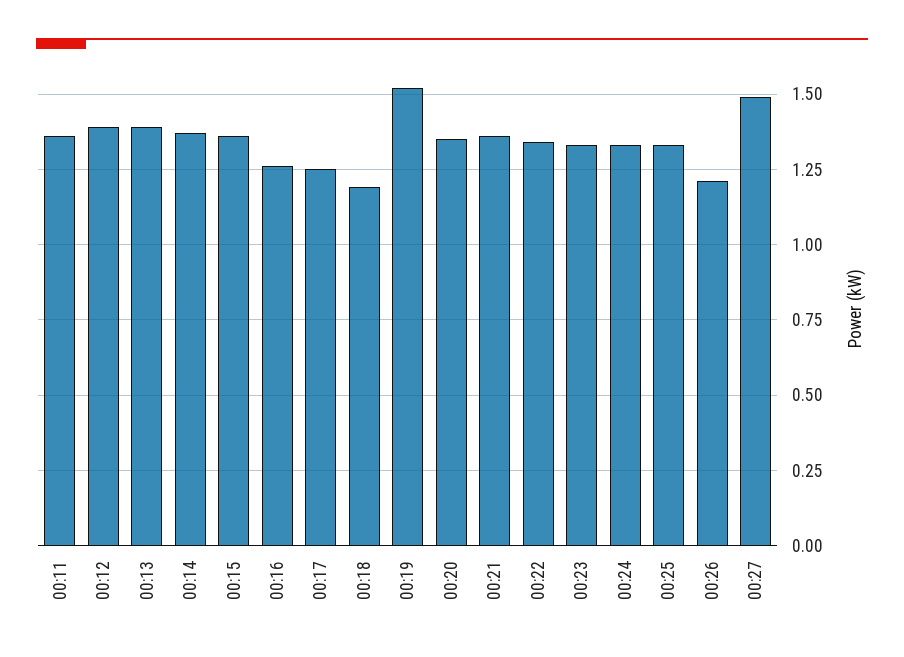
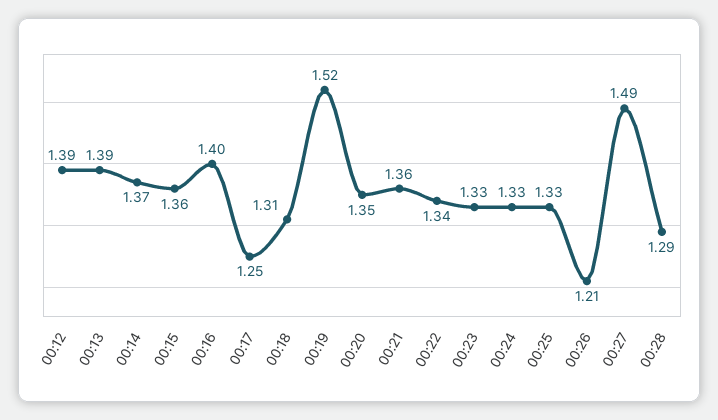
00:11: 1.35 -> none
00:16: 1.25 -> 1.4
00:18: 1.2 -> 1.31
00:28: none -> 1.29

